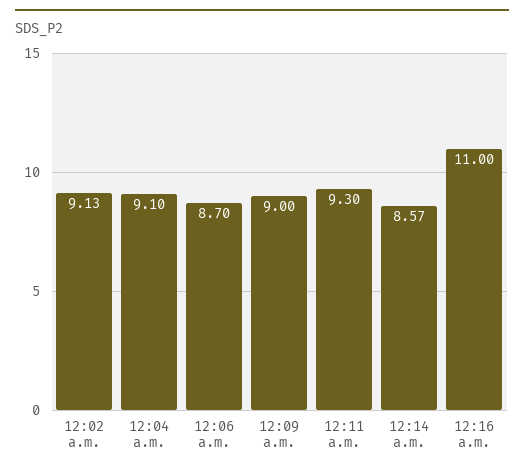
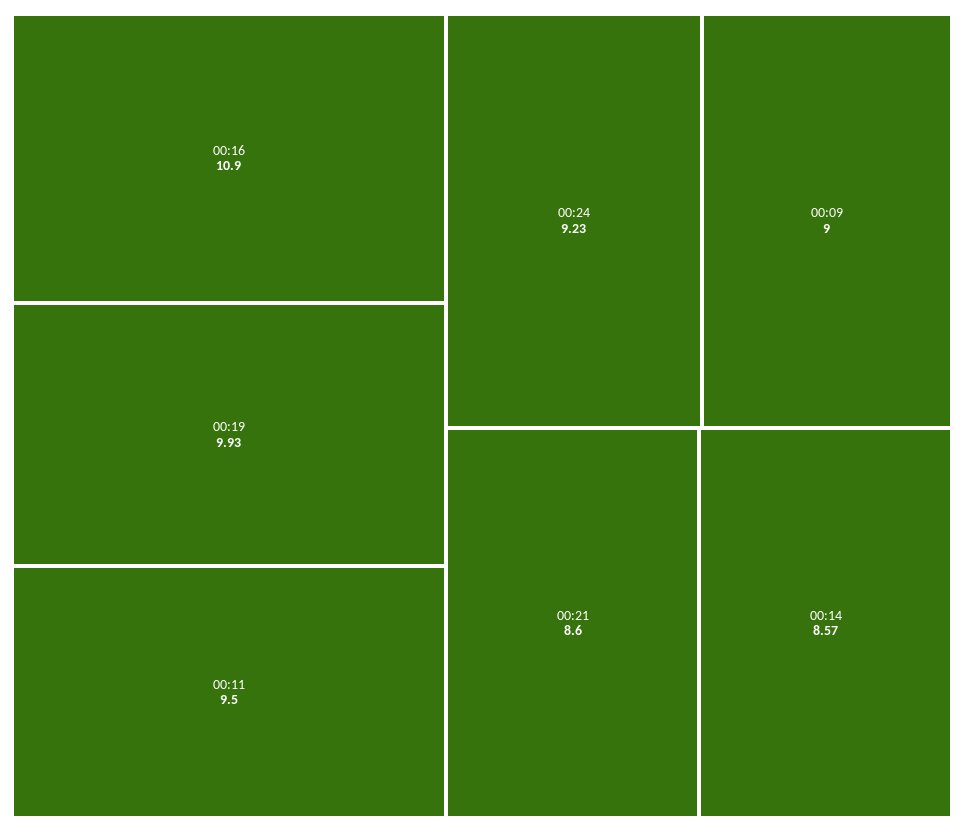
12:02 a.m.: 9.13 -> none
12:04 a.m.: 9.1 -> none
12:06 a.m.: 8.7 -> none
12:11 a.m.: 9.3 -> 9.5
12:16 a.m.: 11 -> 10.9
00:19: none -> 9.93
00:24: none -> 9.23
00:21: none -> 8.6

